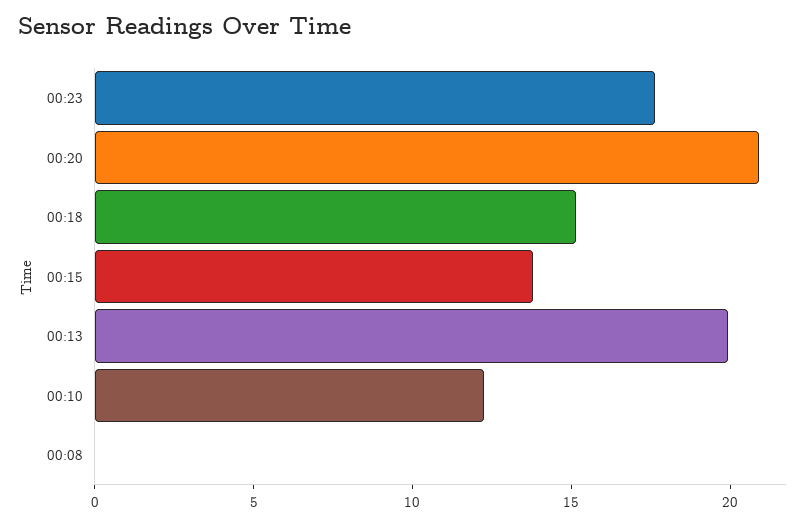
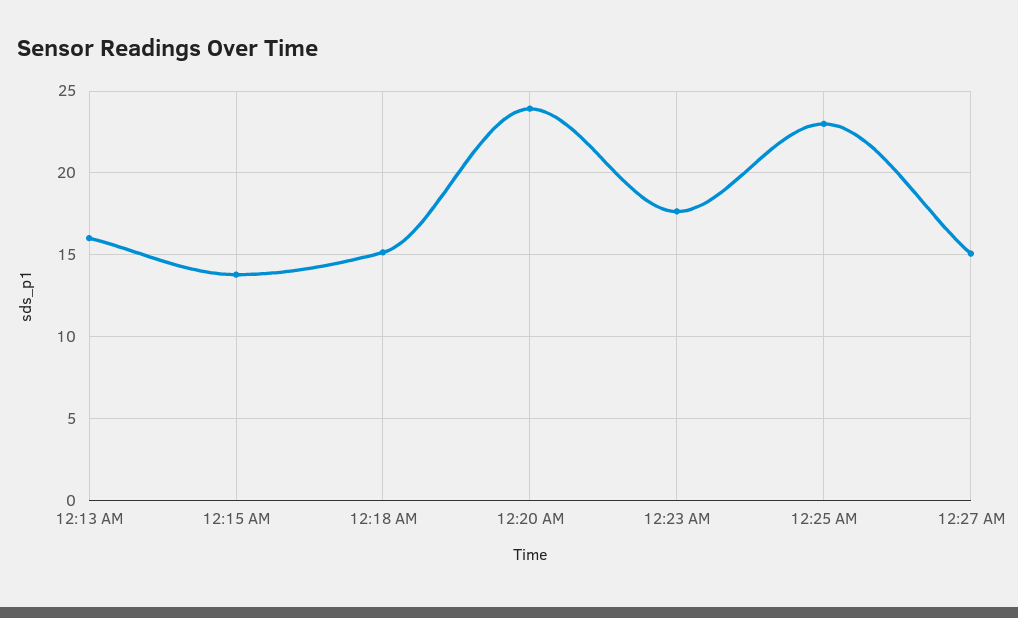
00:20: 21 -> 24
00:13: 20 -> 16
00:10: 12 -> none
00:08: 0 -> none
12:25 AM: none -> 23
12:27 AM: none -> 15

